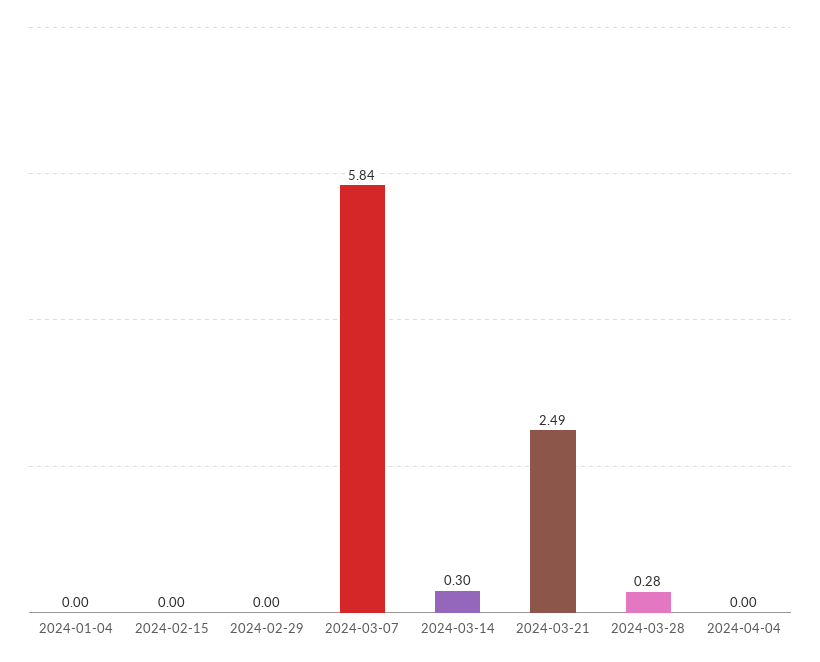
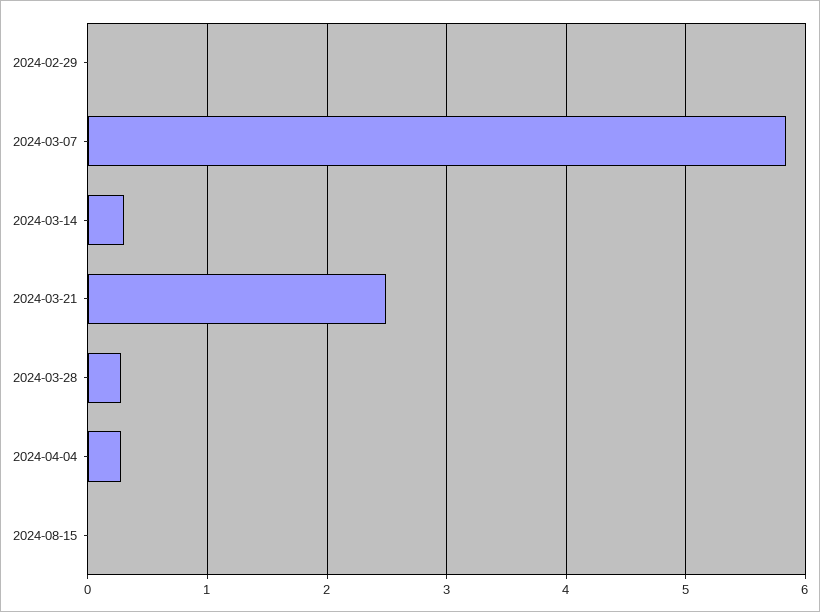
2024-01-04: 0 -> none
2024-02-15: 0 -> none
2024-04-04: 0 -> 0.3
2024-08-15: none -> 0

